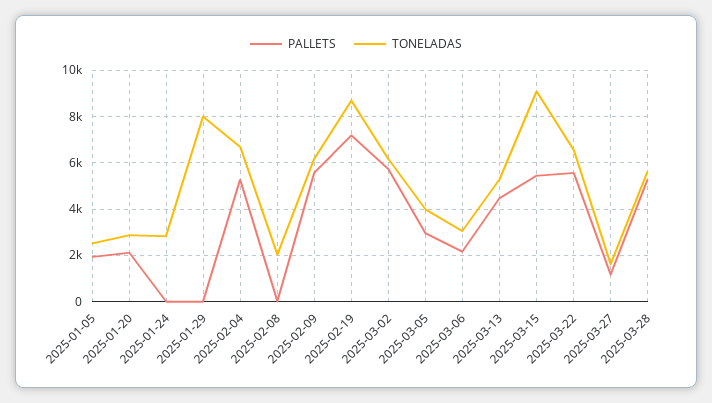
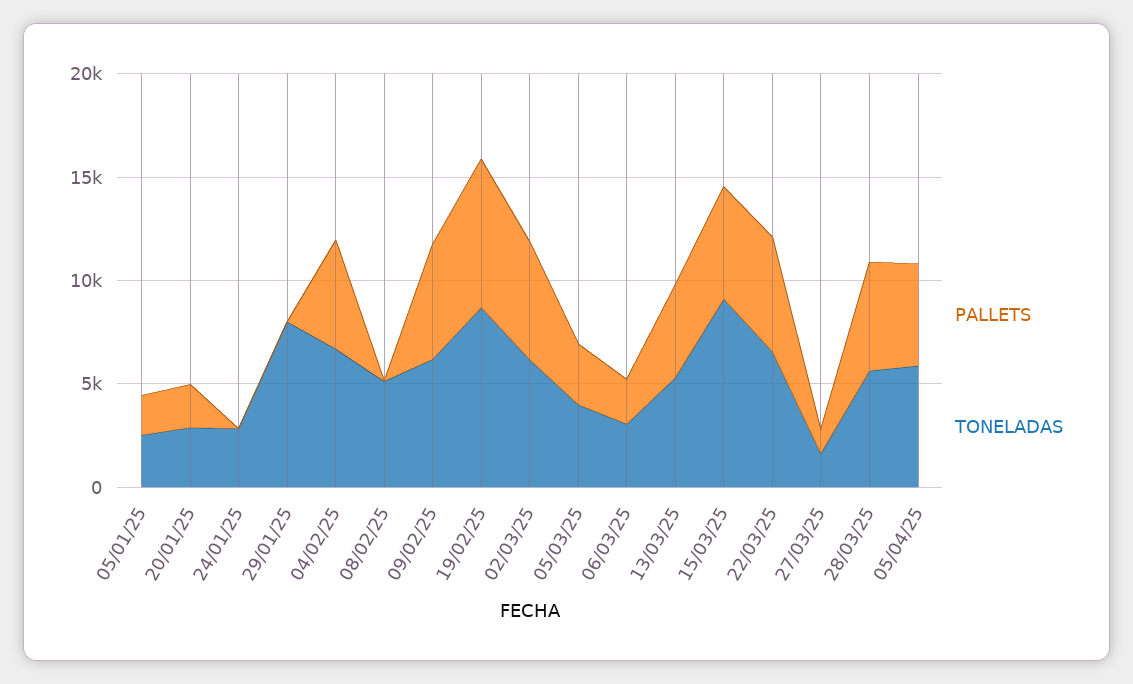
TONELADAS, 2025-02-08: 2000 -> 5000
PALLETS, 05/04/25: none -> 5000
TONELADAS, 05/04/25: none -> 6000

